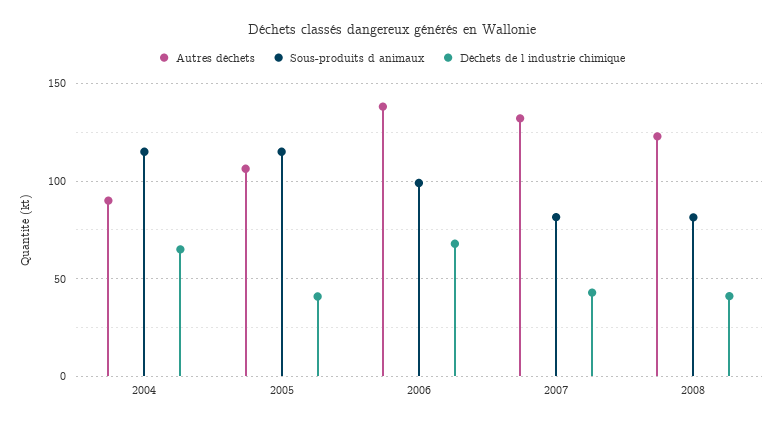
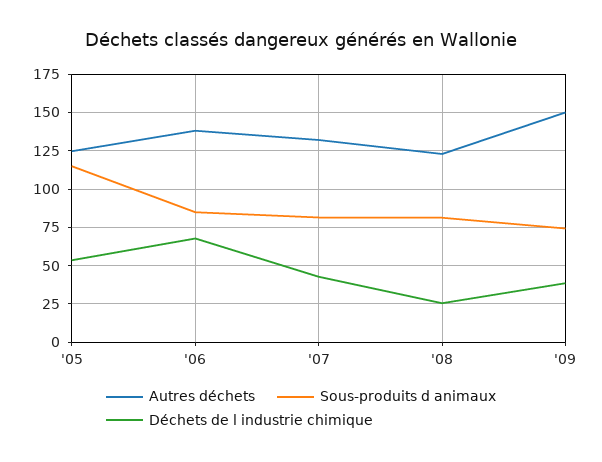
Autres déchets, 2004: 90 -> none
Sous-produits d animaux, 2004: 115 -> none
Déchets de l industrie chimique, 2004: 65 -> none
Autres déchets, 2005: 105 -> 125
Déchets de l industrie chimique, 2005: 40 -> 55
Sous-produits d animaux, 2006: 100 -> 85
Déchets de l industrie chimique, 2008: 40 -> 25
Autres déchets, '09: none -> 150
Sous-produits d animaux, '09: none -> 75
Déchets de l industrie chimique, '09: none -> 40

